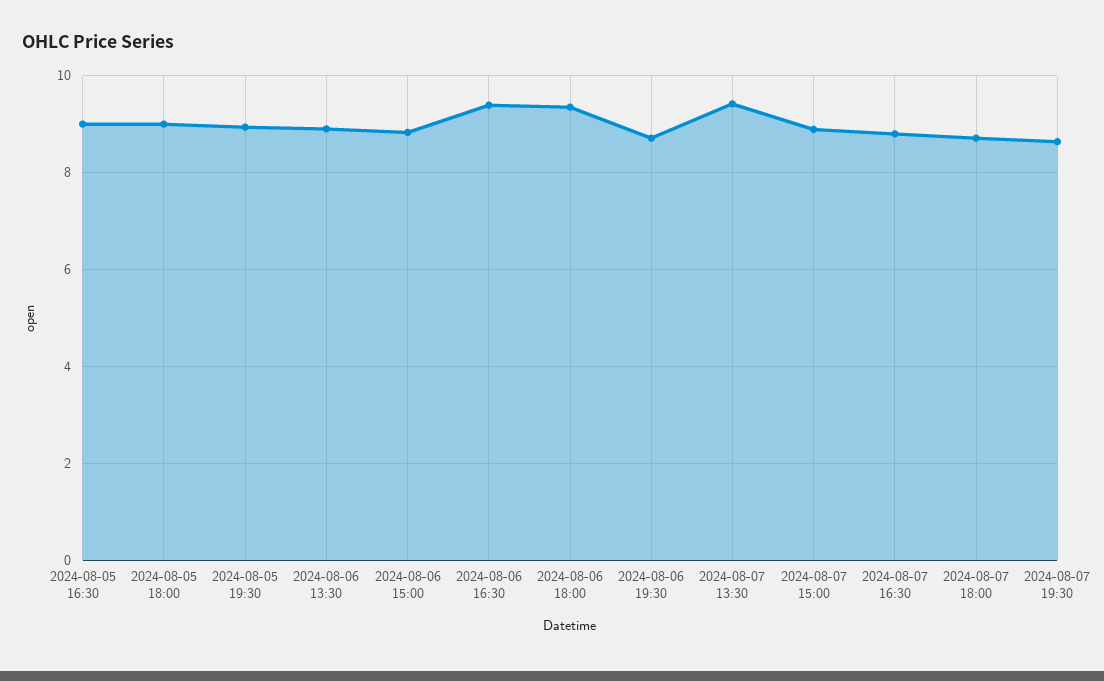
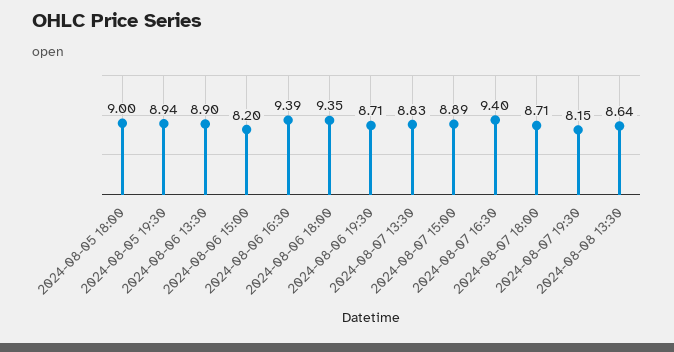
2024-08-05 16:30: 9 -> none
2024-08-06 15:00: 8.8 -> 8.2
2024-08-07 13:30: 9.4 -> 8.83
2024-08-07 16:30: 8.8 -> 9.4
2024-08-07 19:30: 8.6 -> 8.15
2024-08-08 13:30: none -> 8.64

